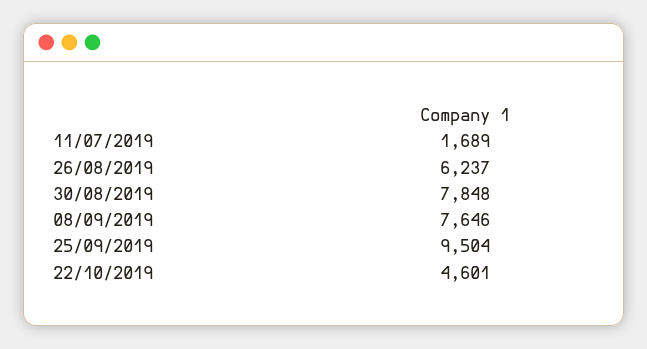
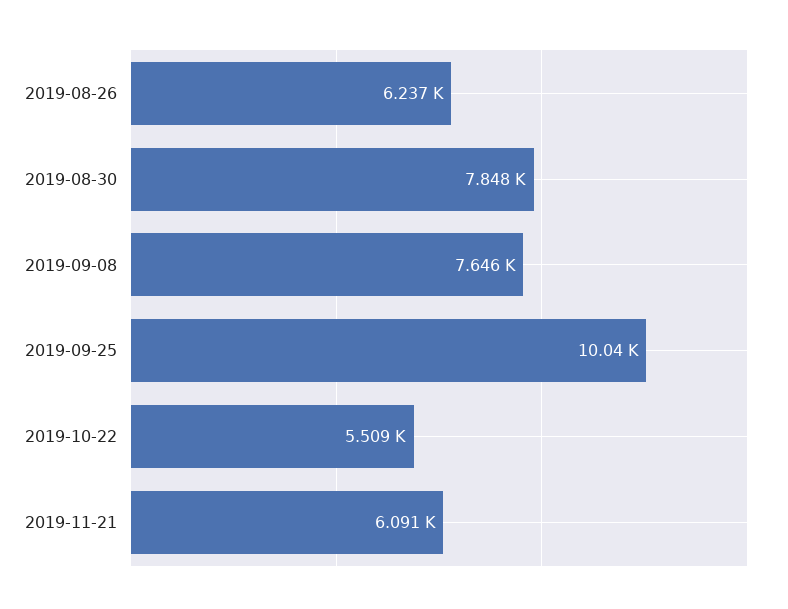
11/07/2019: 1689 -> none
25/09/2019: 9504 -> 10040
22/10/2019: 4601 -> 5509
2019-11-21: none -> 6091

